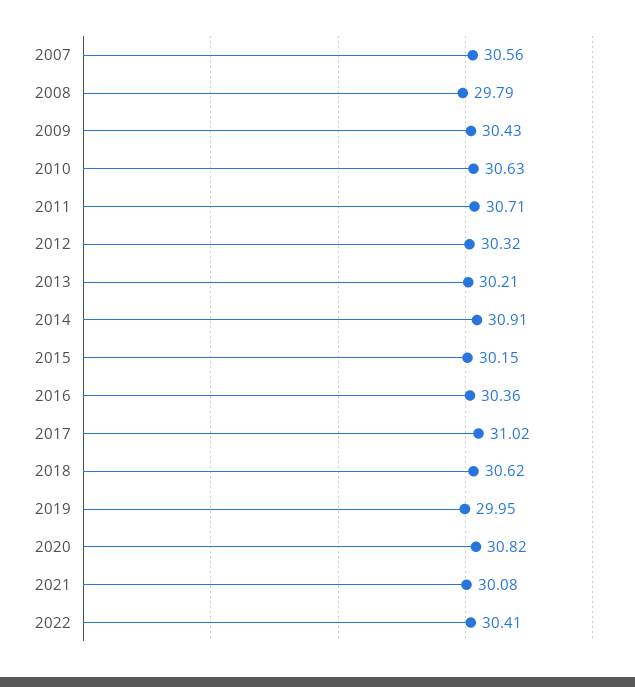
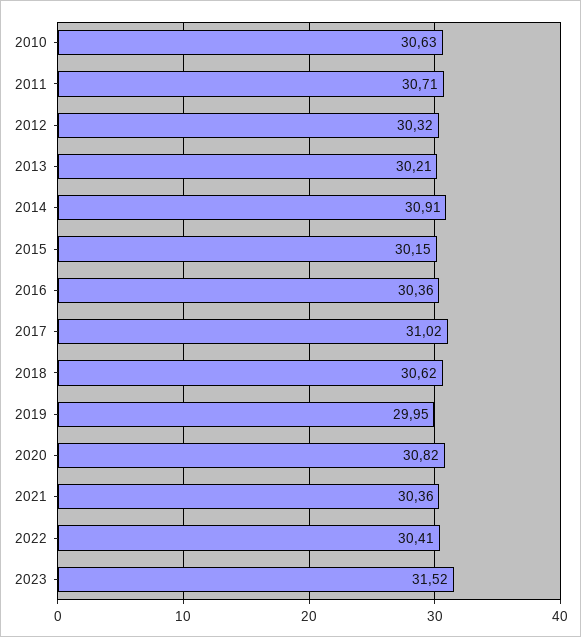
2007: 30.56 -> none
2008: 29.79 -> none
2009: 30.43 -> none
2021: 30.08 -> 30.36
2023: none -> 31.52

